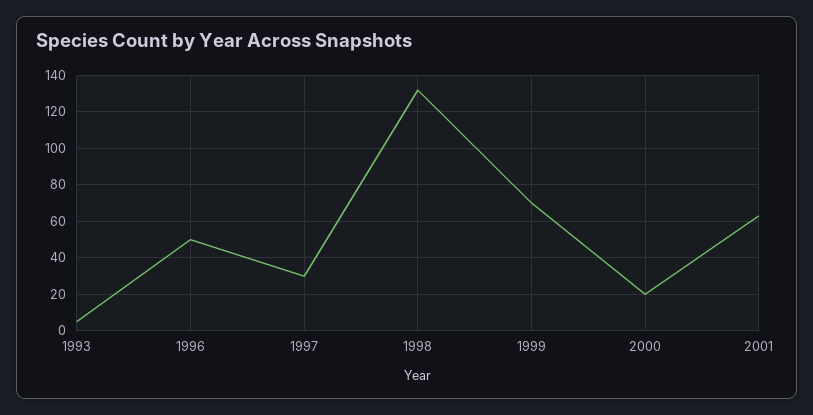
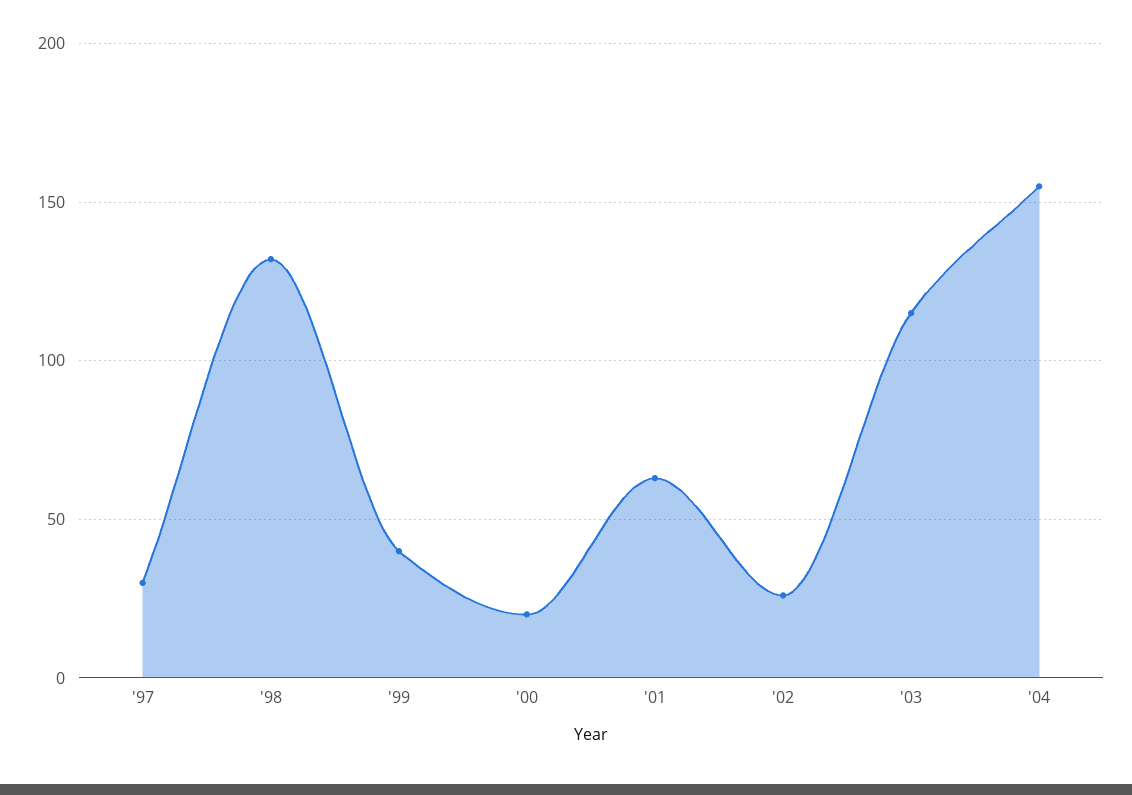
1993: 5 -> none
1996: 50 -> none
1999: 70 -> 40
'02: none -> 25
'03: none -> 115
'04: none -> 155

